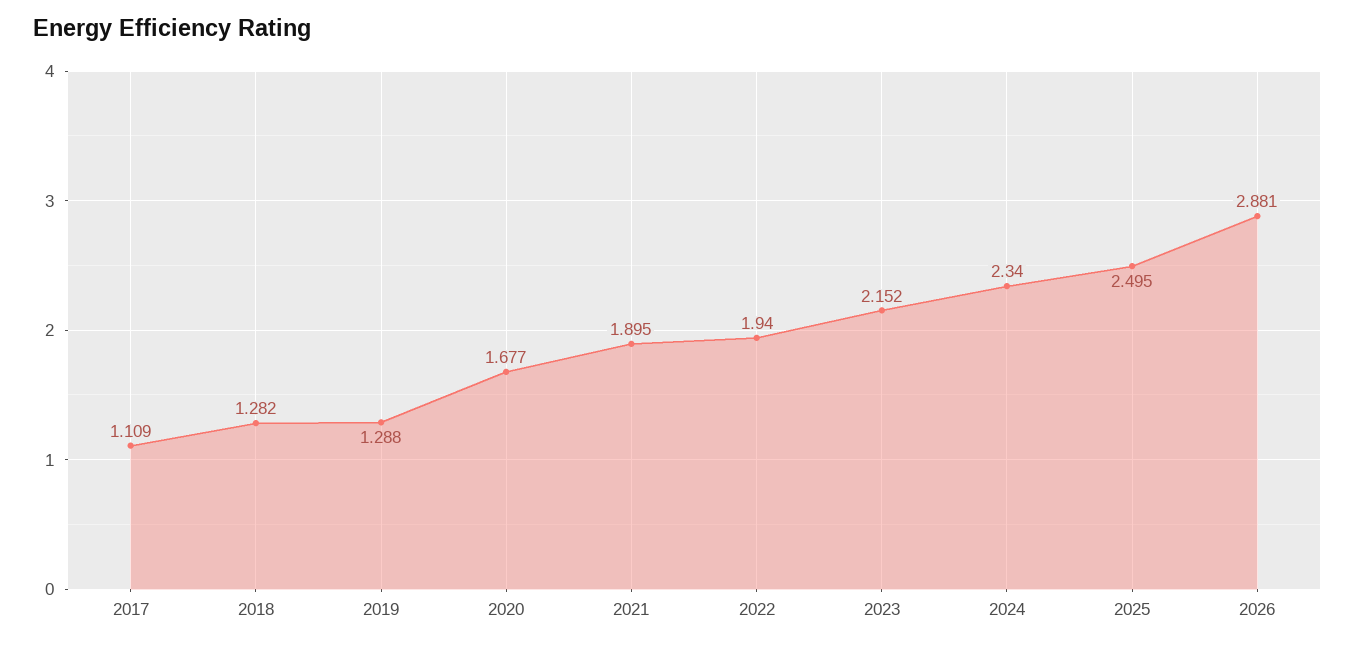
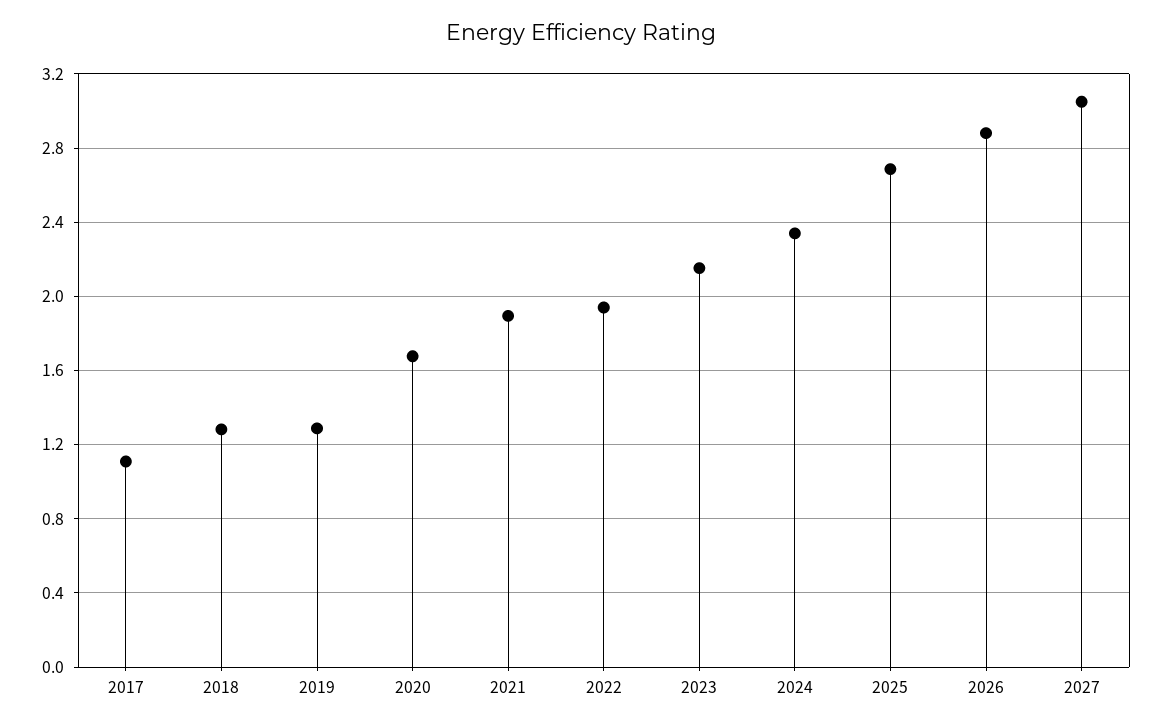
2025: 2.495 -> 2.7
2027: none -> 3.05

